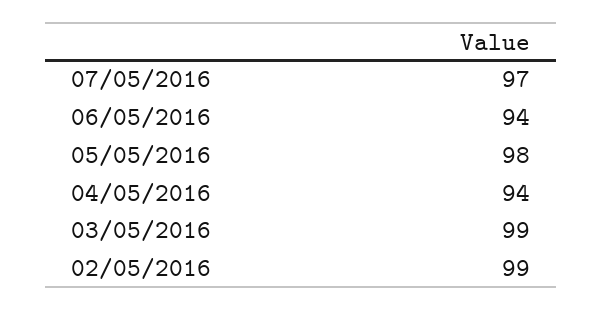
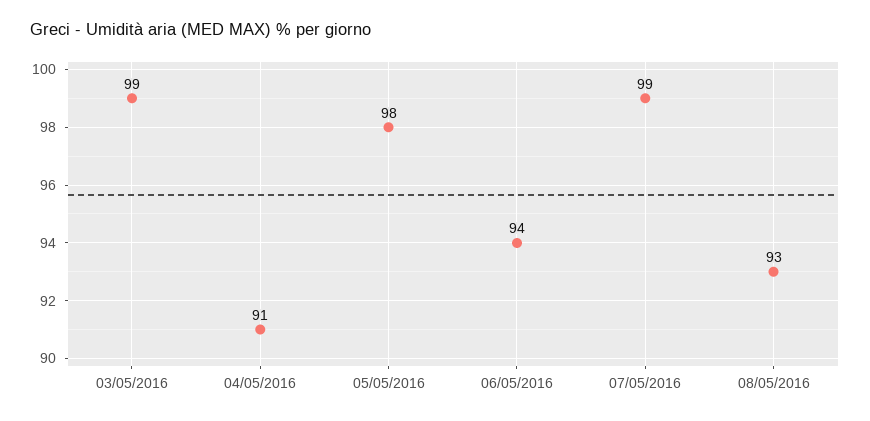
07/05/2016: 97 -> 99
04/05/2016: 94 -> 91
02/05/2016: 99 -> none
08/05/2016: none -> 93

